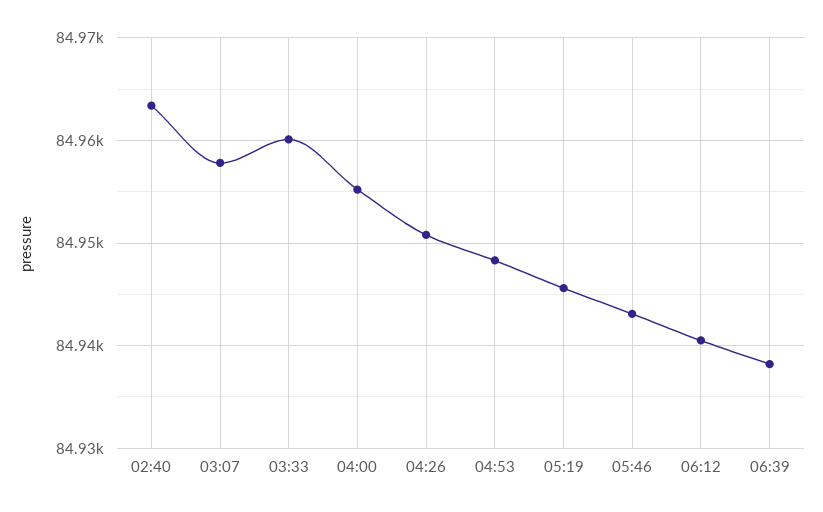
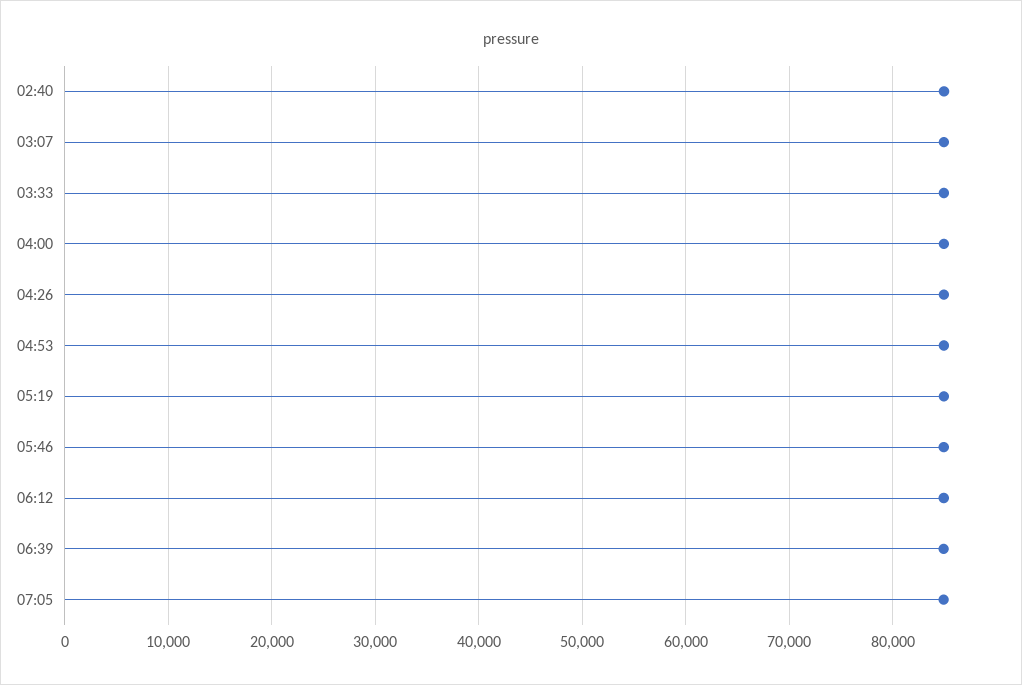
07:05: none -> 85000

